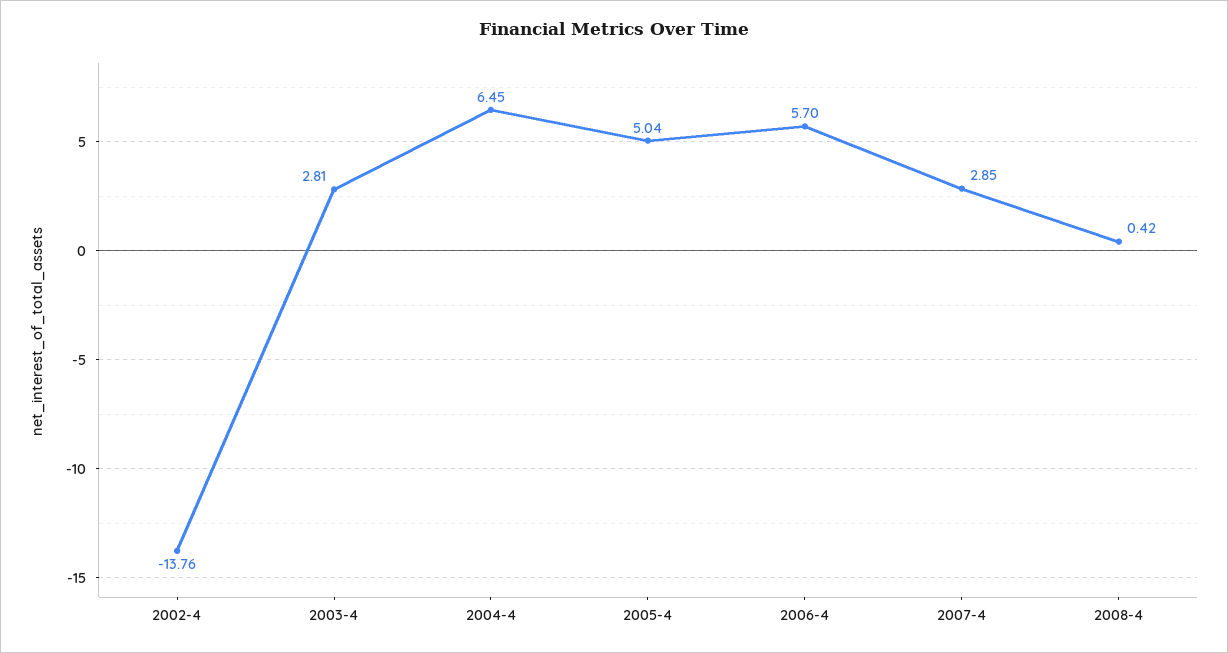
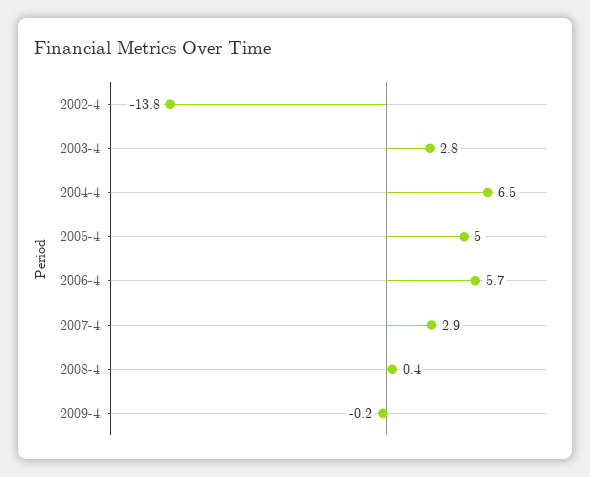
2009-4: none -> -0.2

